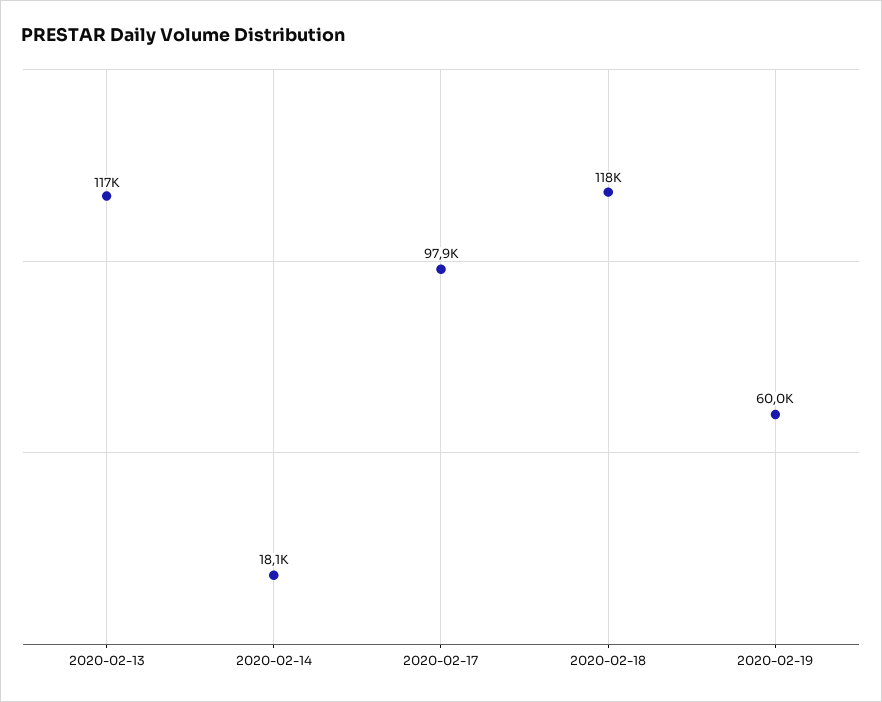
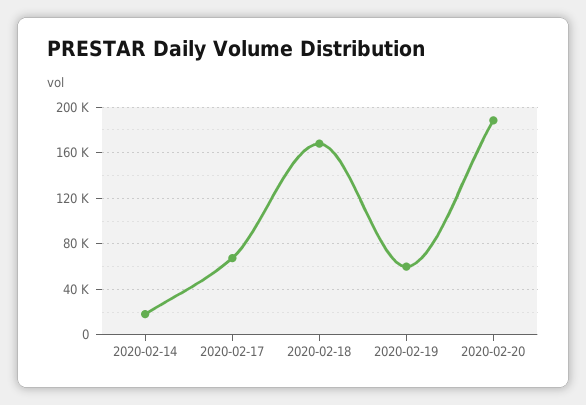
2020-02-13: 117000 -> none
2020-02-17: 97900 -> 70000
2020-02-18: 118000 -> 170000
2020-02-20: none -> 190000

